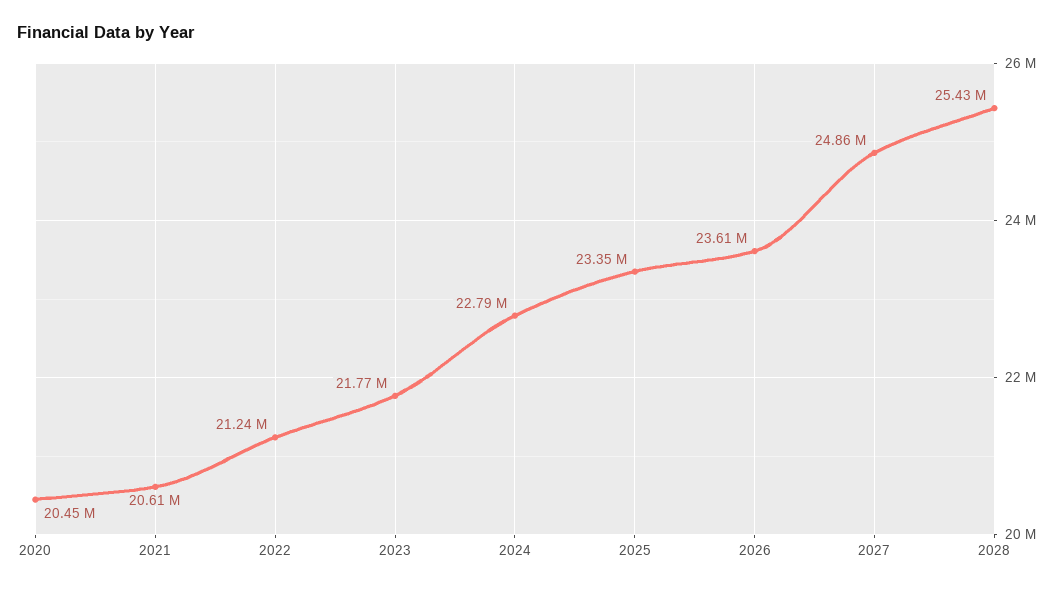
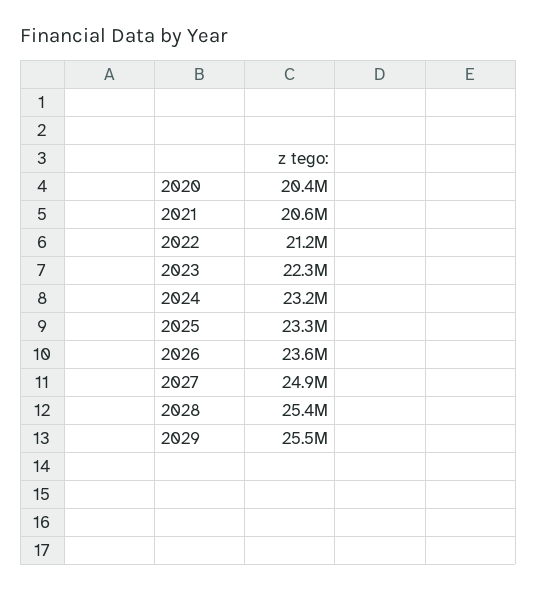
2023: 21770000 -> 22300000
2024: 22790000 -> 23200000
2029: none -> 25500000

